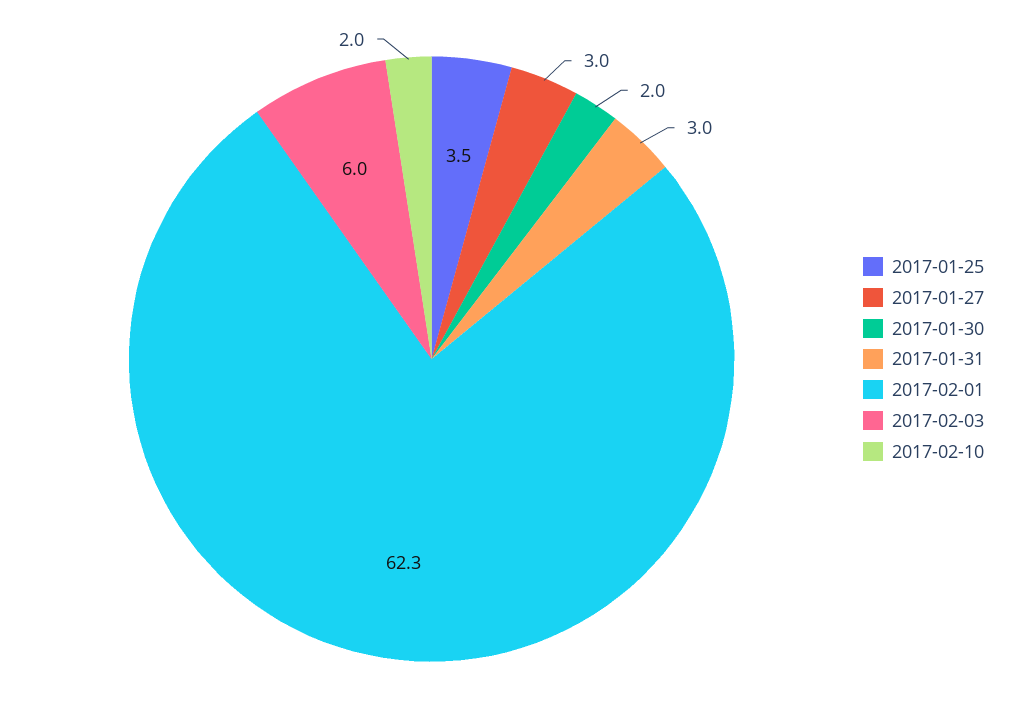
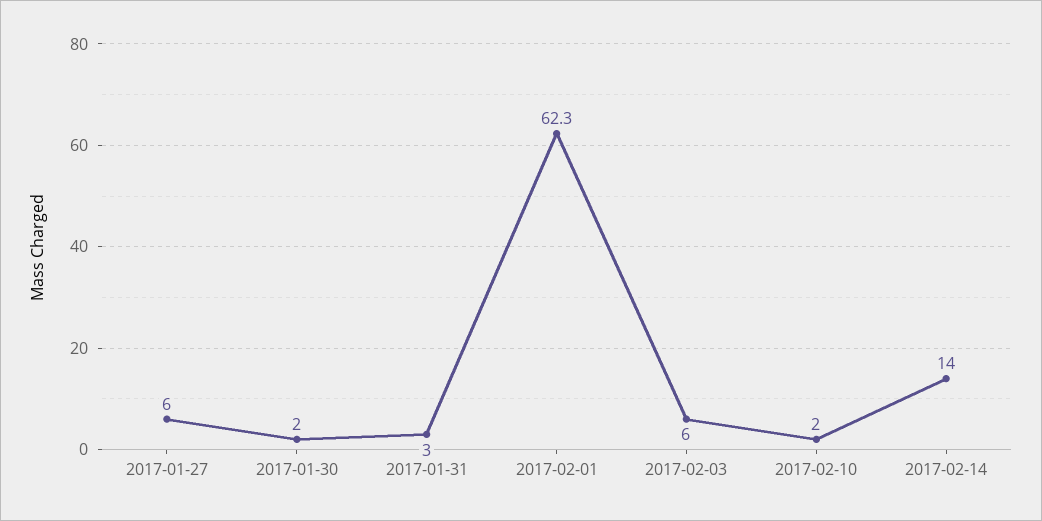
2017-01-25: 3.5 -> none
2017-01-27: 3 -> 6
2017-02-14: none -> 14

